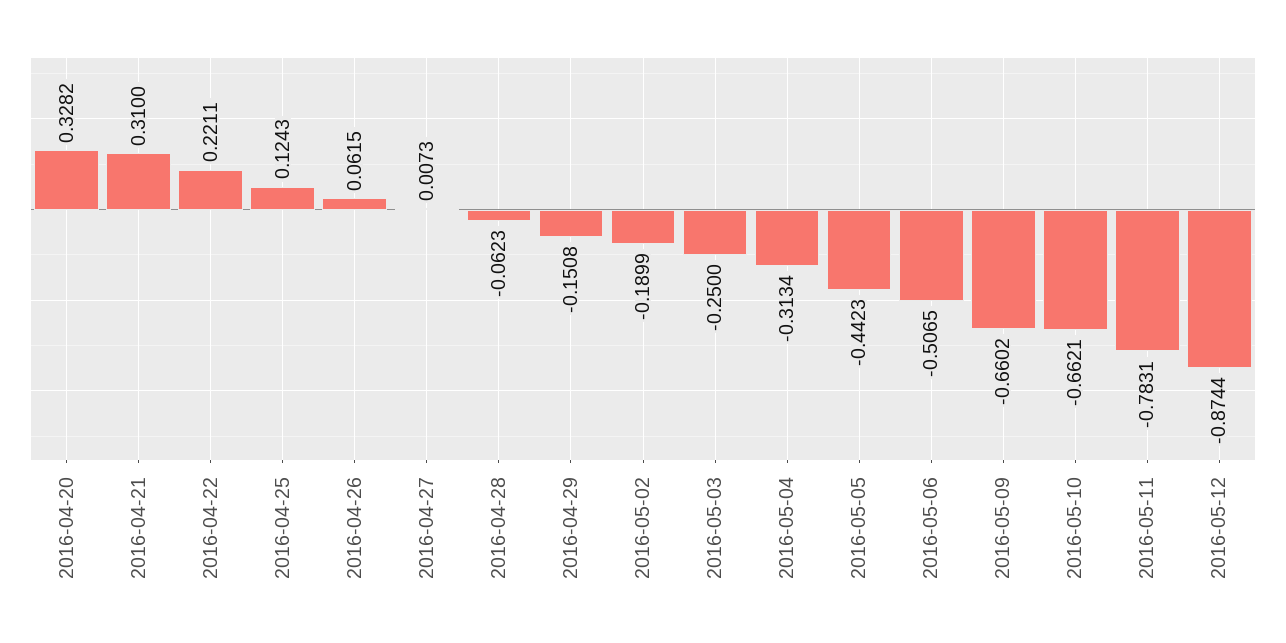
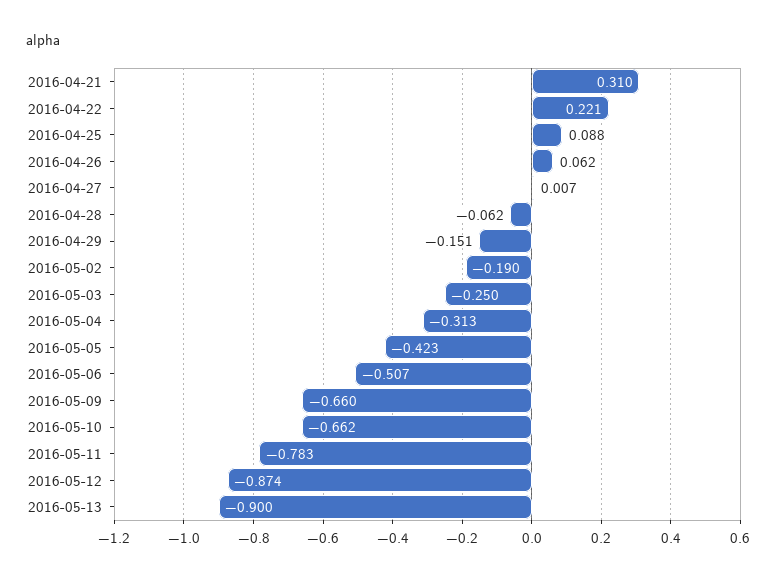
2016-04-20: 0.3282 -> none
2016-04-25: 0.1243 -> 0.088
2016-05-05: -0.4423 -> -0.423
2016-05-13: none -> -0.9

